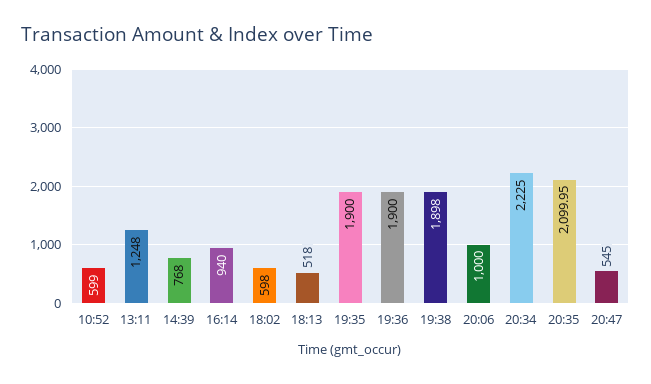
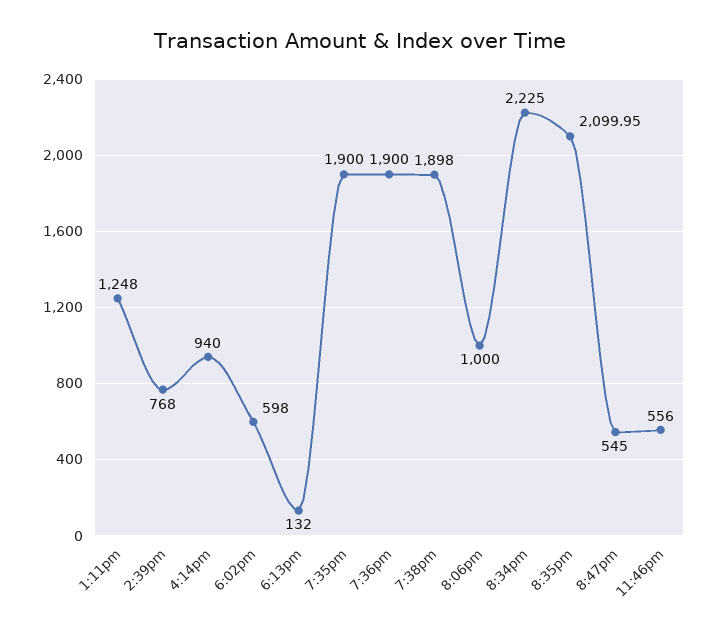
10:52: 599 -> none
18:13: 518 -> 132
11:46pm: none -> 556

